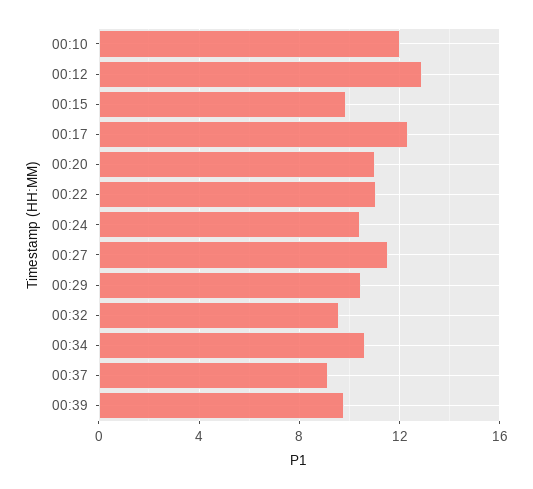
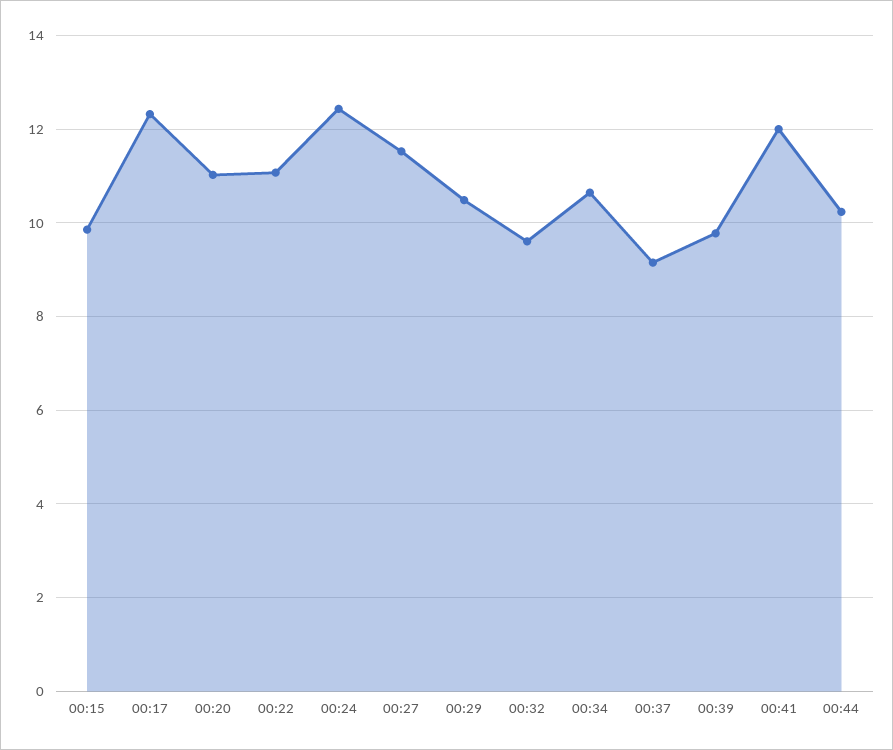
00:10: 12 -> none
00:12: 13 -> none
00:24: 10.5 -> 12.4
00:41: none -> 12
00:44: none -> 10.2

